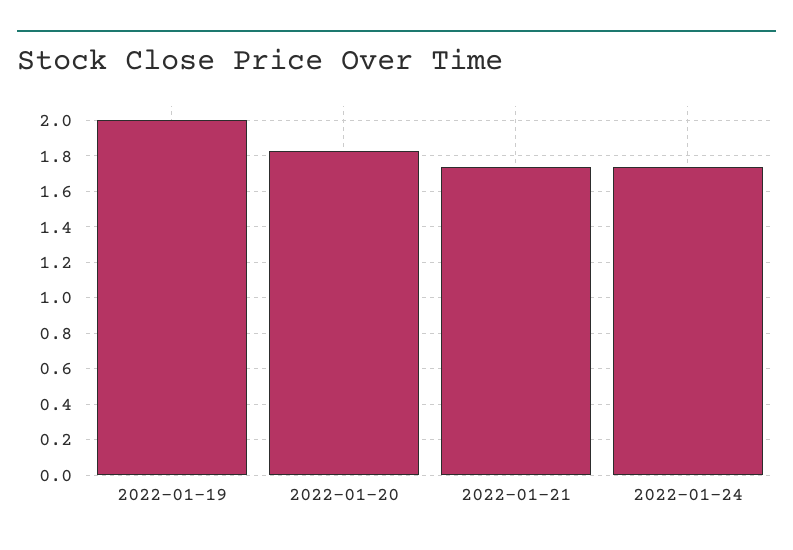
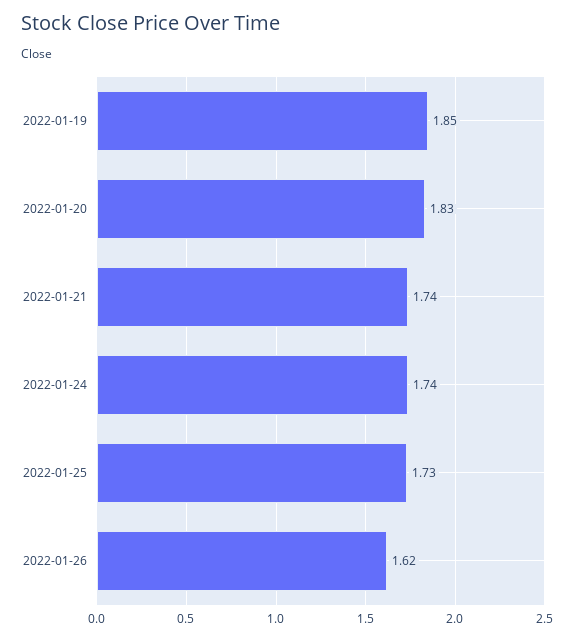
2022-01-19: 2 -> 1.85
2022-01-25: none -> 1.73
2022-01-26: none -> 1.62

